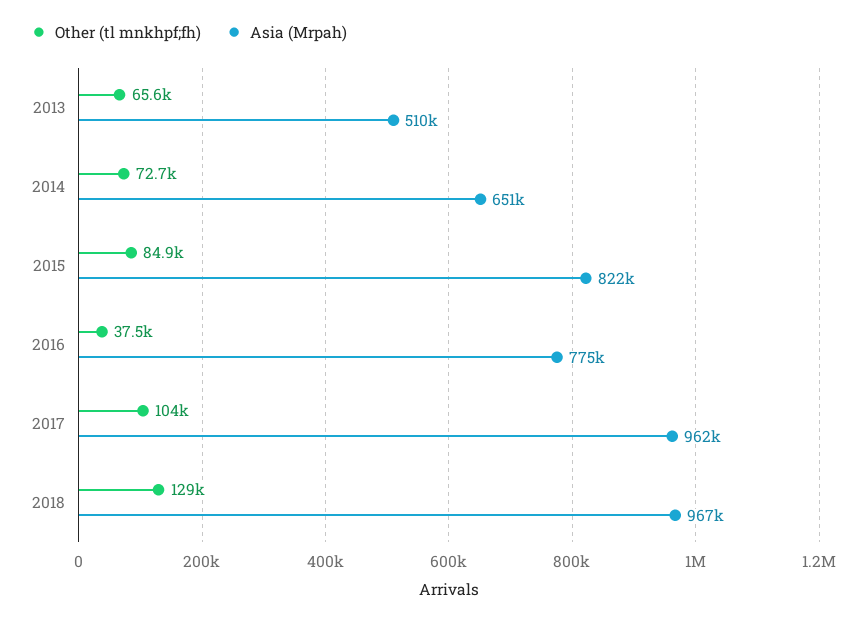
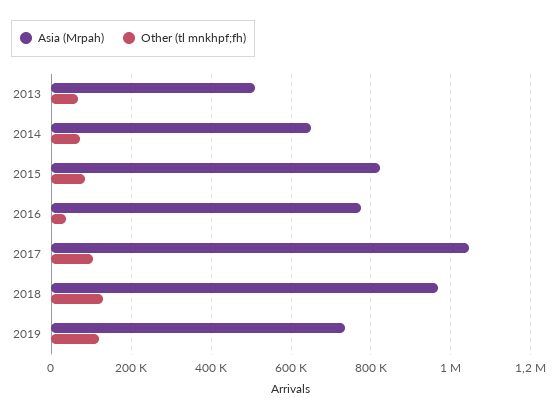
Asia (Mrpah), 2017: 962000 -> 1040000
Asia (Mrpah), 2019: none -> 740000
Other (tl mnkhpf;fh), 2019: none -> 120000

